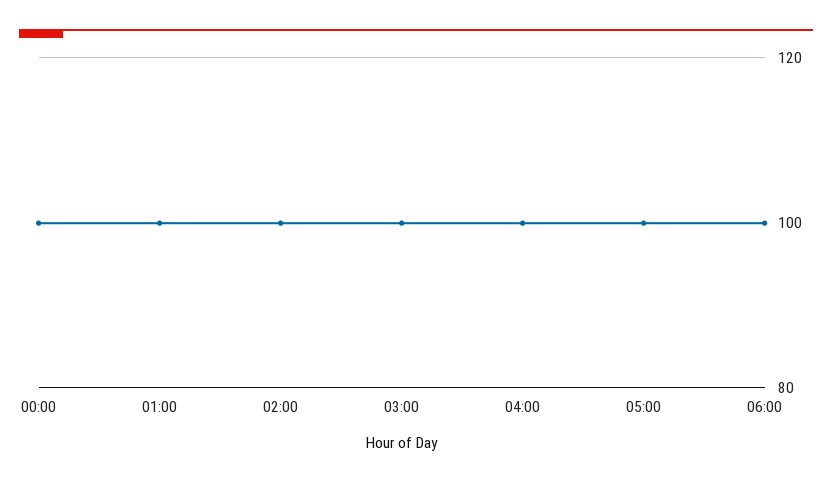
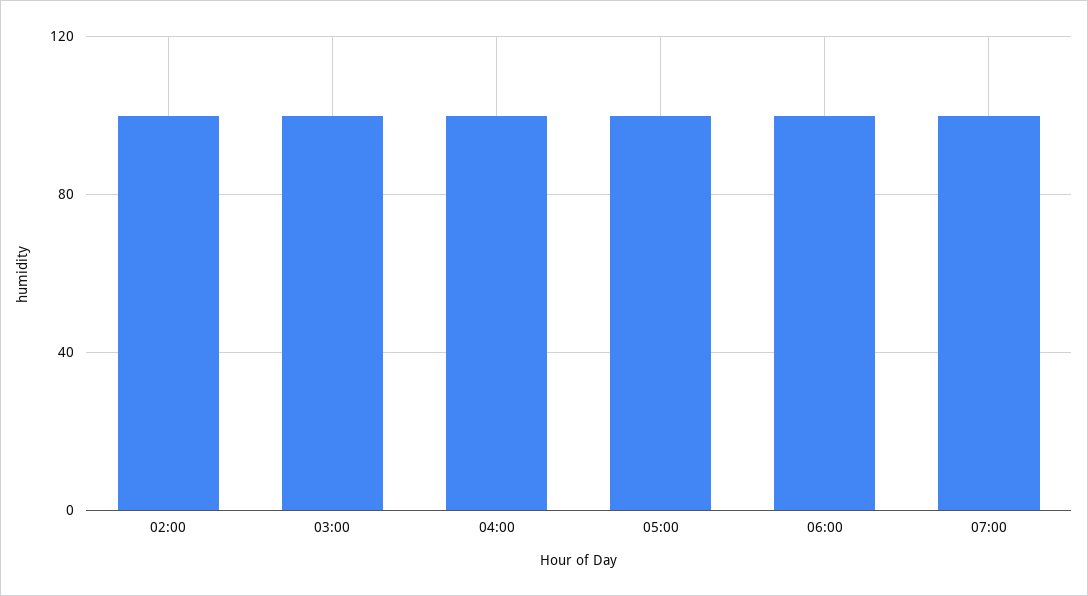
00:00: 100 -> none
01:00: 100 -> none
07:00: none -> 100

